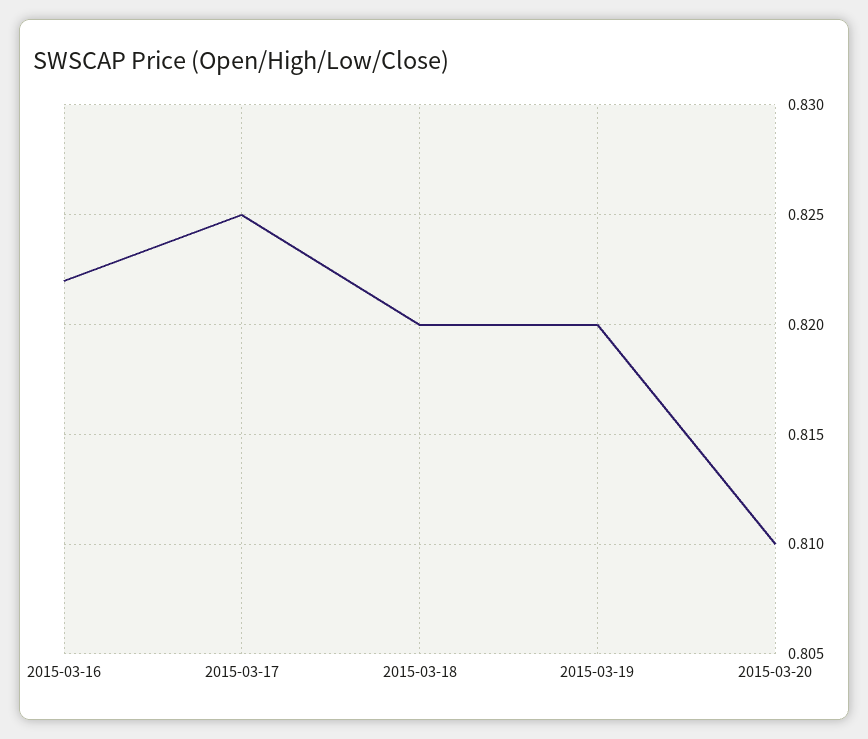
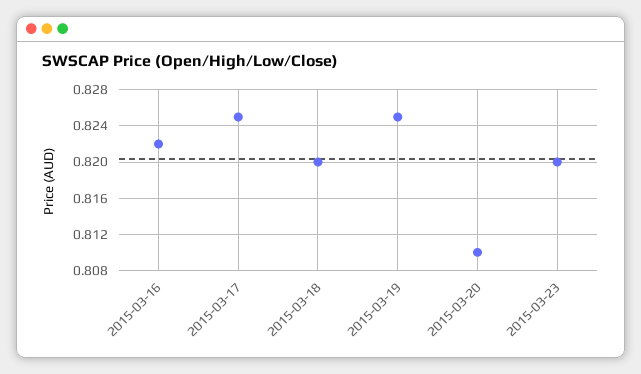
2015-03-19: 0.82 -> 0.825
2015-03-23: none -> 0.82

